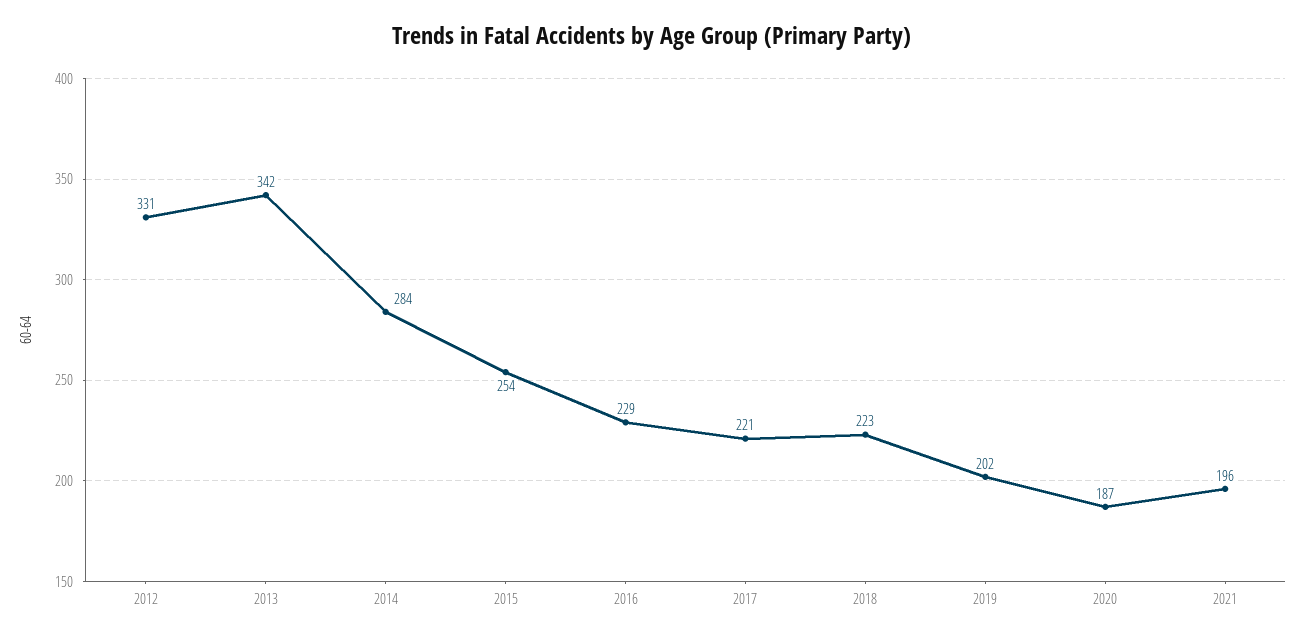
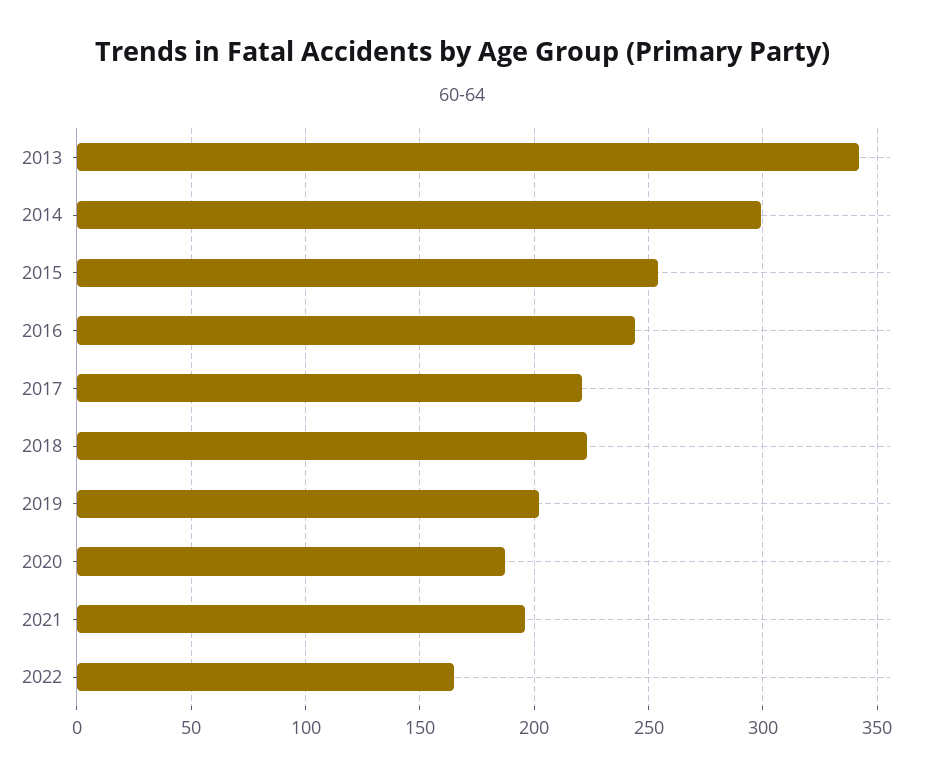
2012: 331 -> none
2014: 284 -> 300
2016: 229 -> 245
2022: none -> 165

